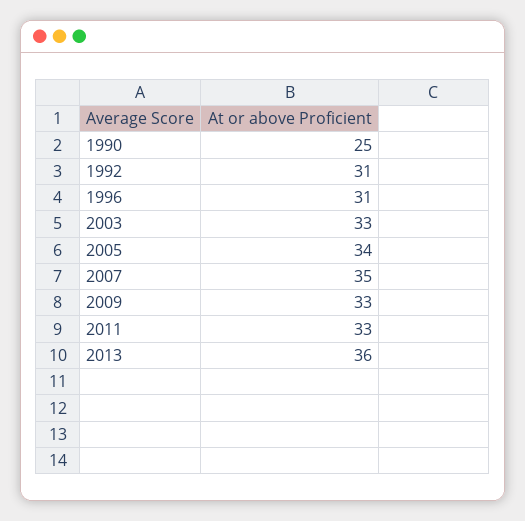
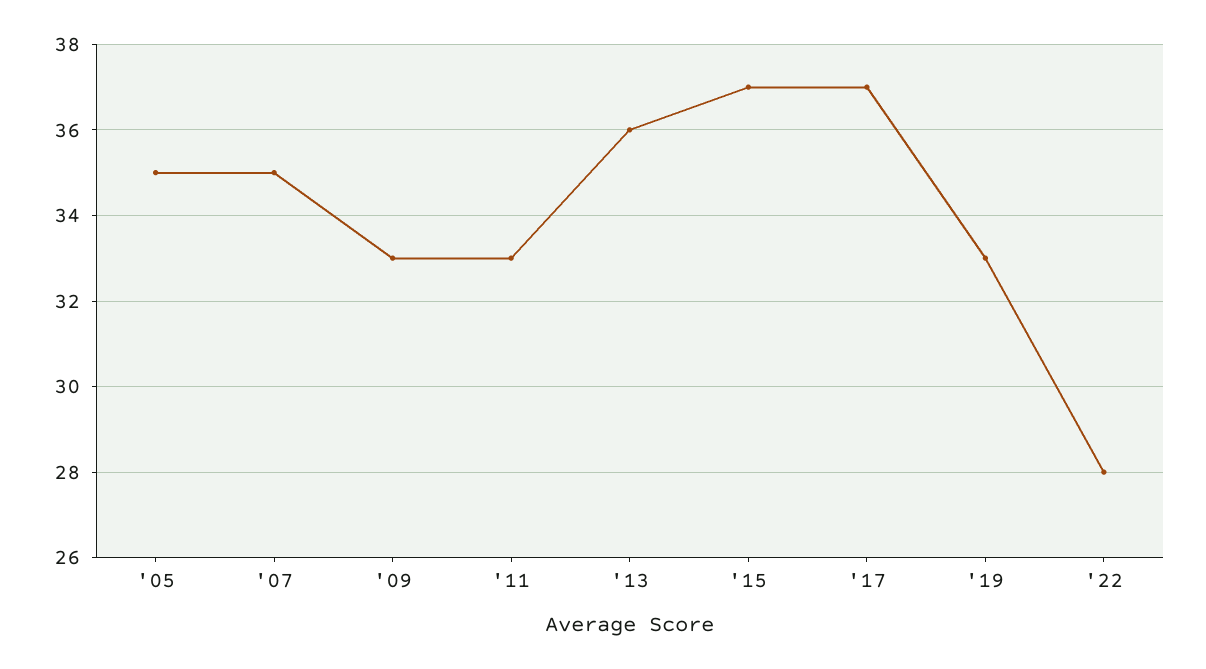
1990: 25 -> none
1992: 31 -> none
1996: 31 -> none
2003: 33 -> none
2005: 34 -> 35
'15: none -> 37
'17: none -> 37
'19: none -> 33
'22: none -> 28

